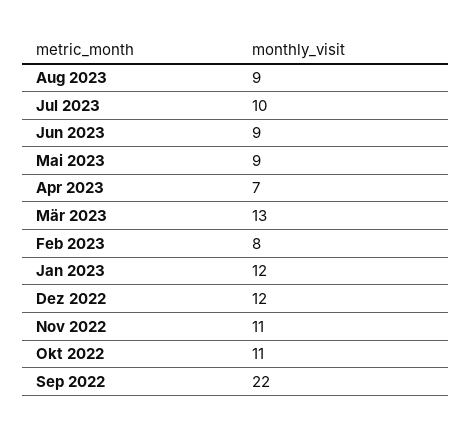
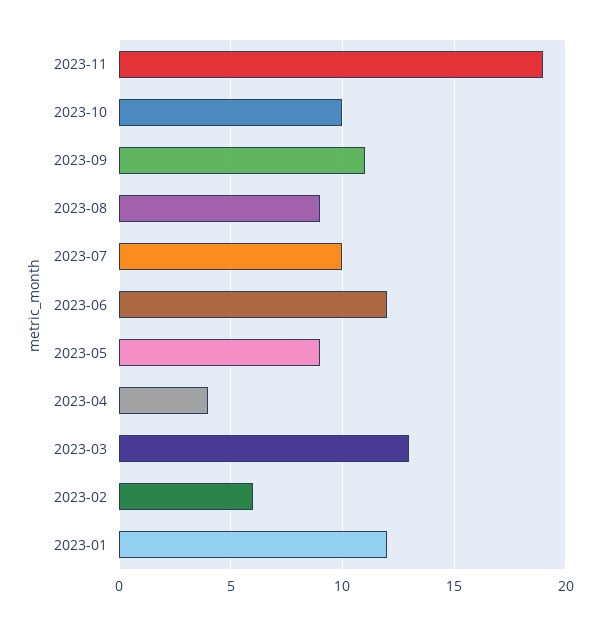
Jun 2023: 9 -> 12
Apr 2023: 7 -> 4
Feb 2023: 8 -> 6
Dez 2022: 12 -> none
Nov 2022: 11 -> none
Okt 2022: 11 -> none
Sep 2022: 22 -> none
2023-11: none -> 19
2023-10: none -> 10
2023-09: none -> 11

